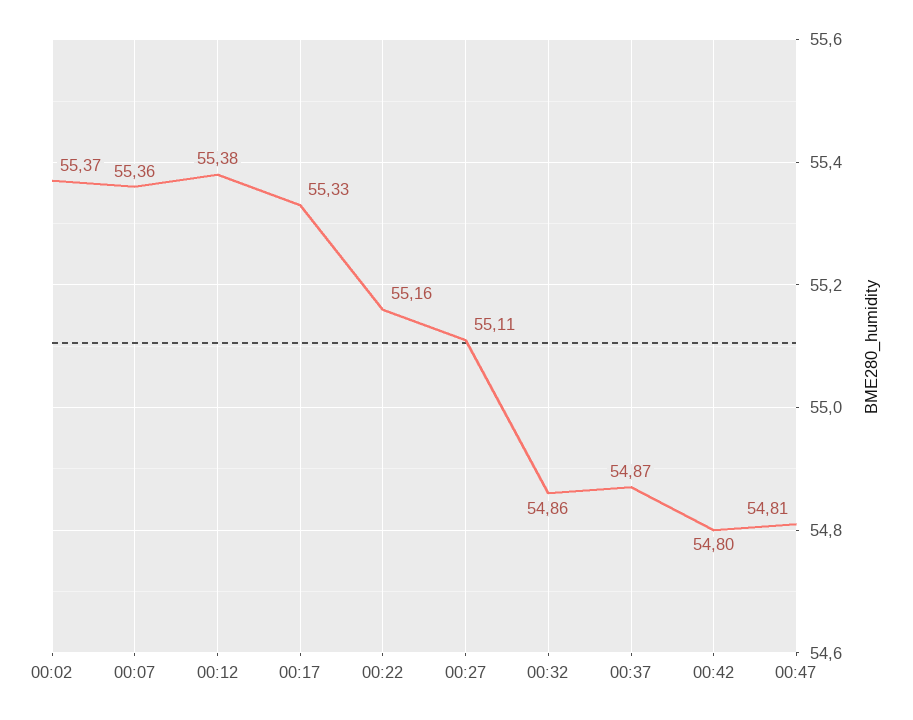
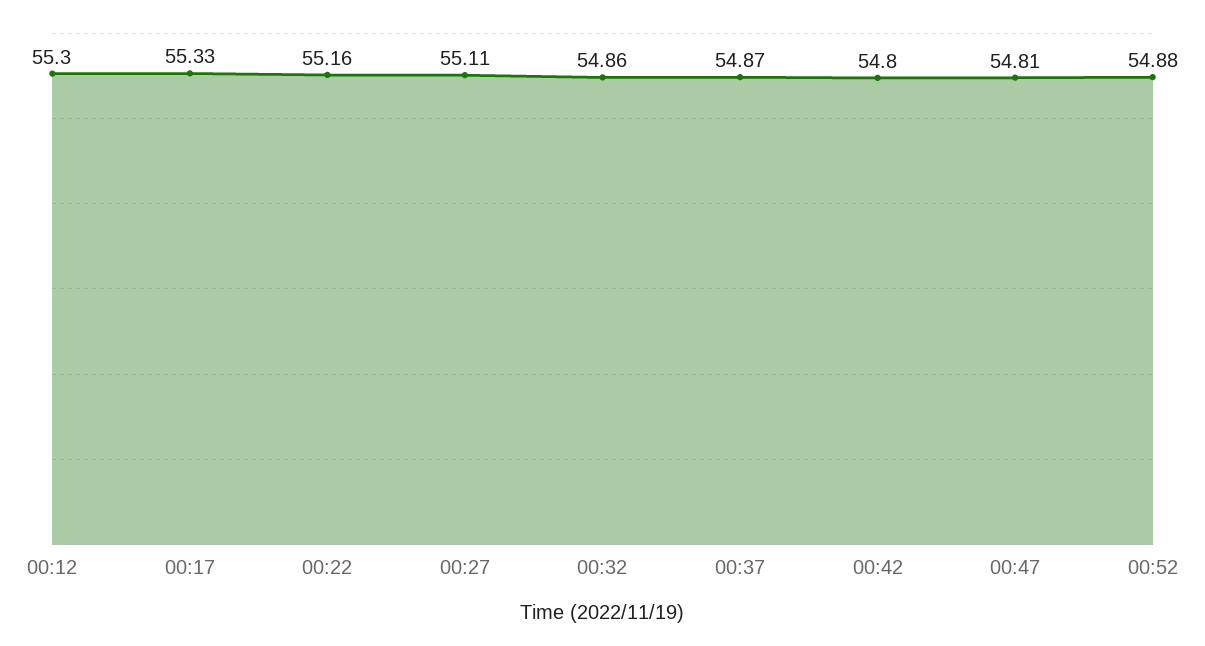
00:02: 55.37 -> none
00:07: 55.36 -> none
00:12: 55.38 -> 55.3
00:52: none -> 54.88

